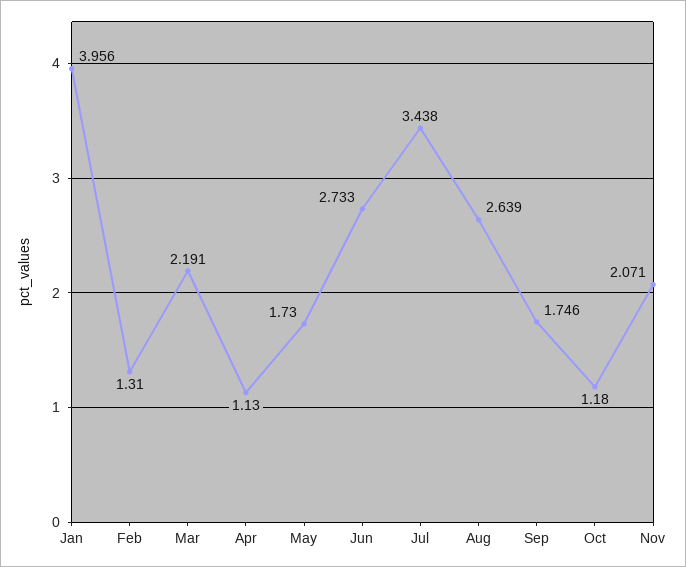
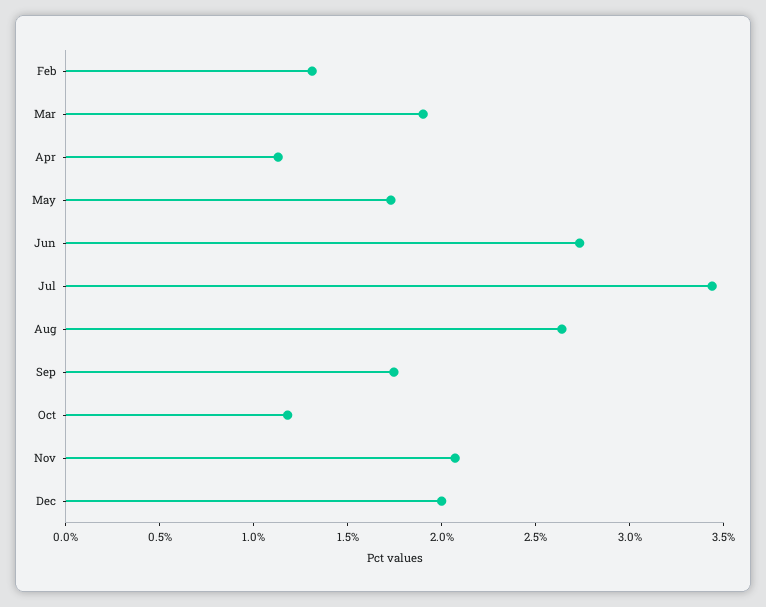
Jan: 3.956 -> none
Mar: 2.191 -> 1.9
Dec: none -> 2

